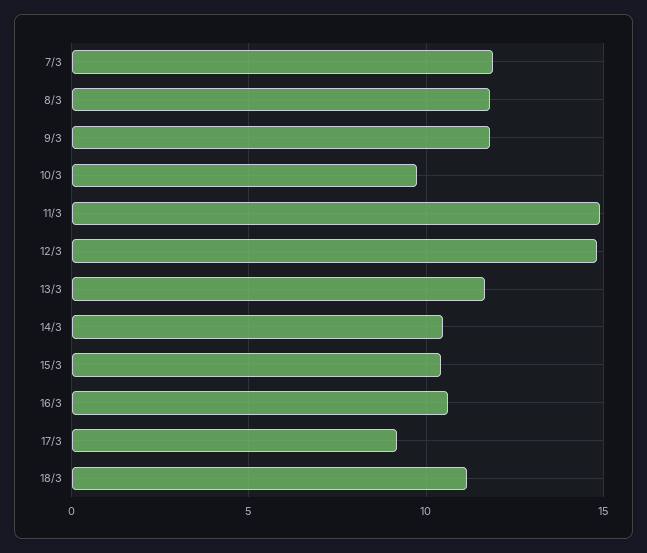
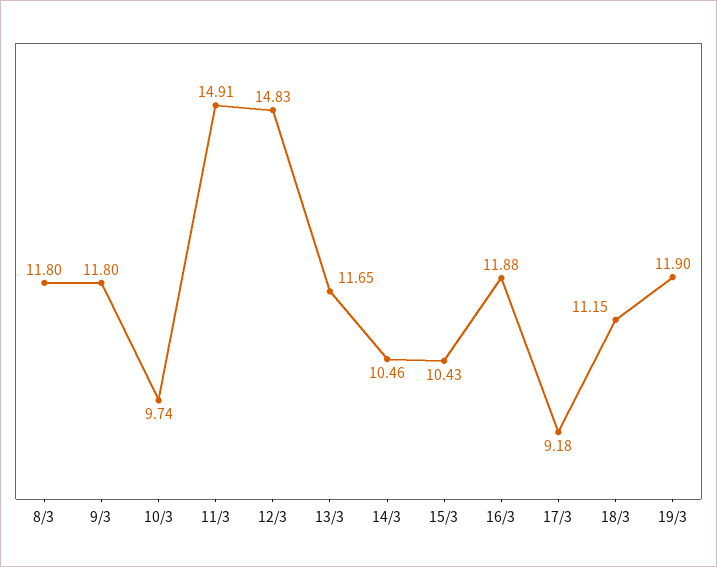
7/3: 12 -> none
16/3: 10.5 -> 11.88
19/3: none -> 11.9

